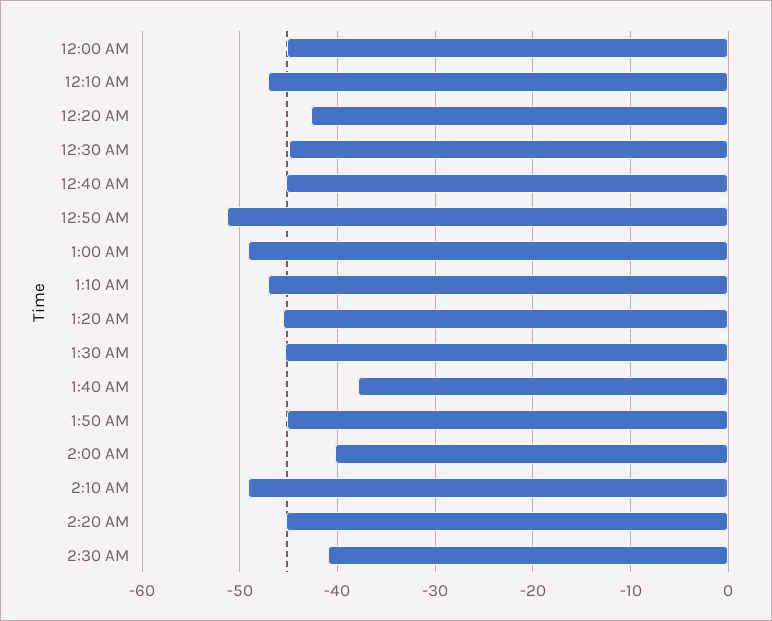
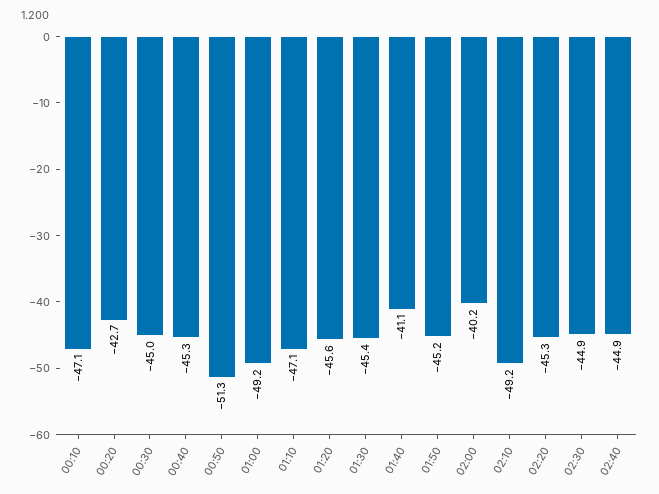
12:00 AM: -45 -> none
1:40 AM: -38 -> -41.1
2:30 AM: -41 -> -44.9
02:40: none -> -44.9

